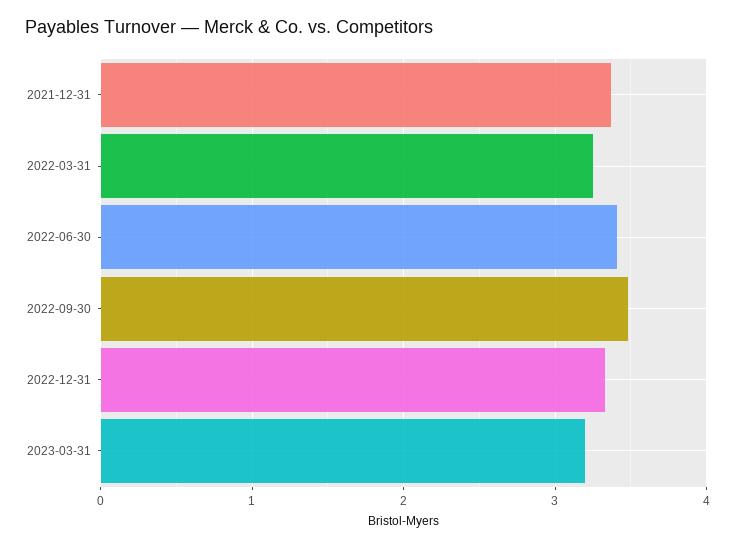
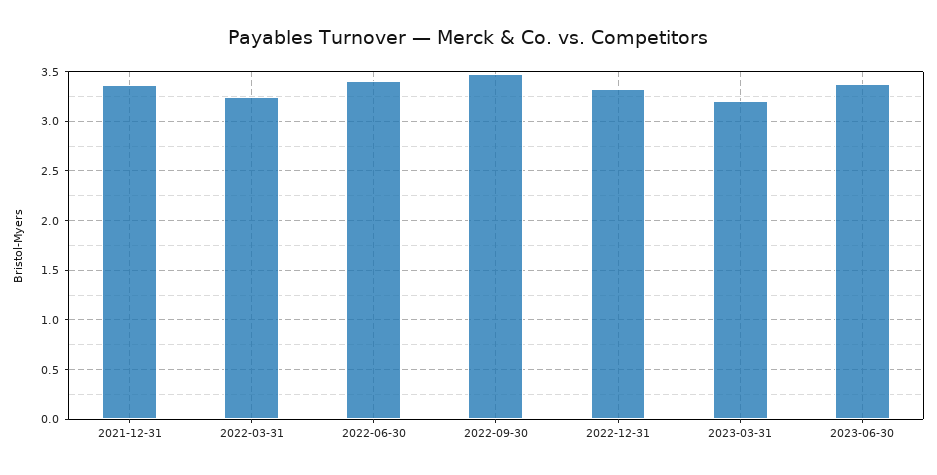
2023-06-30: none -> 3.4

